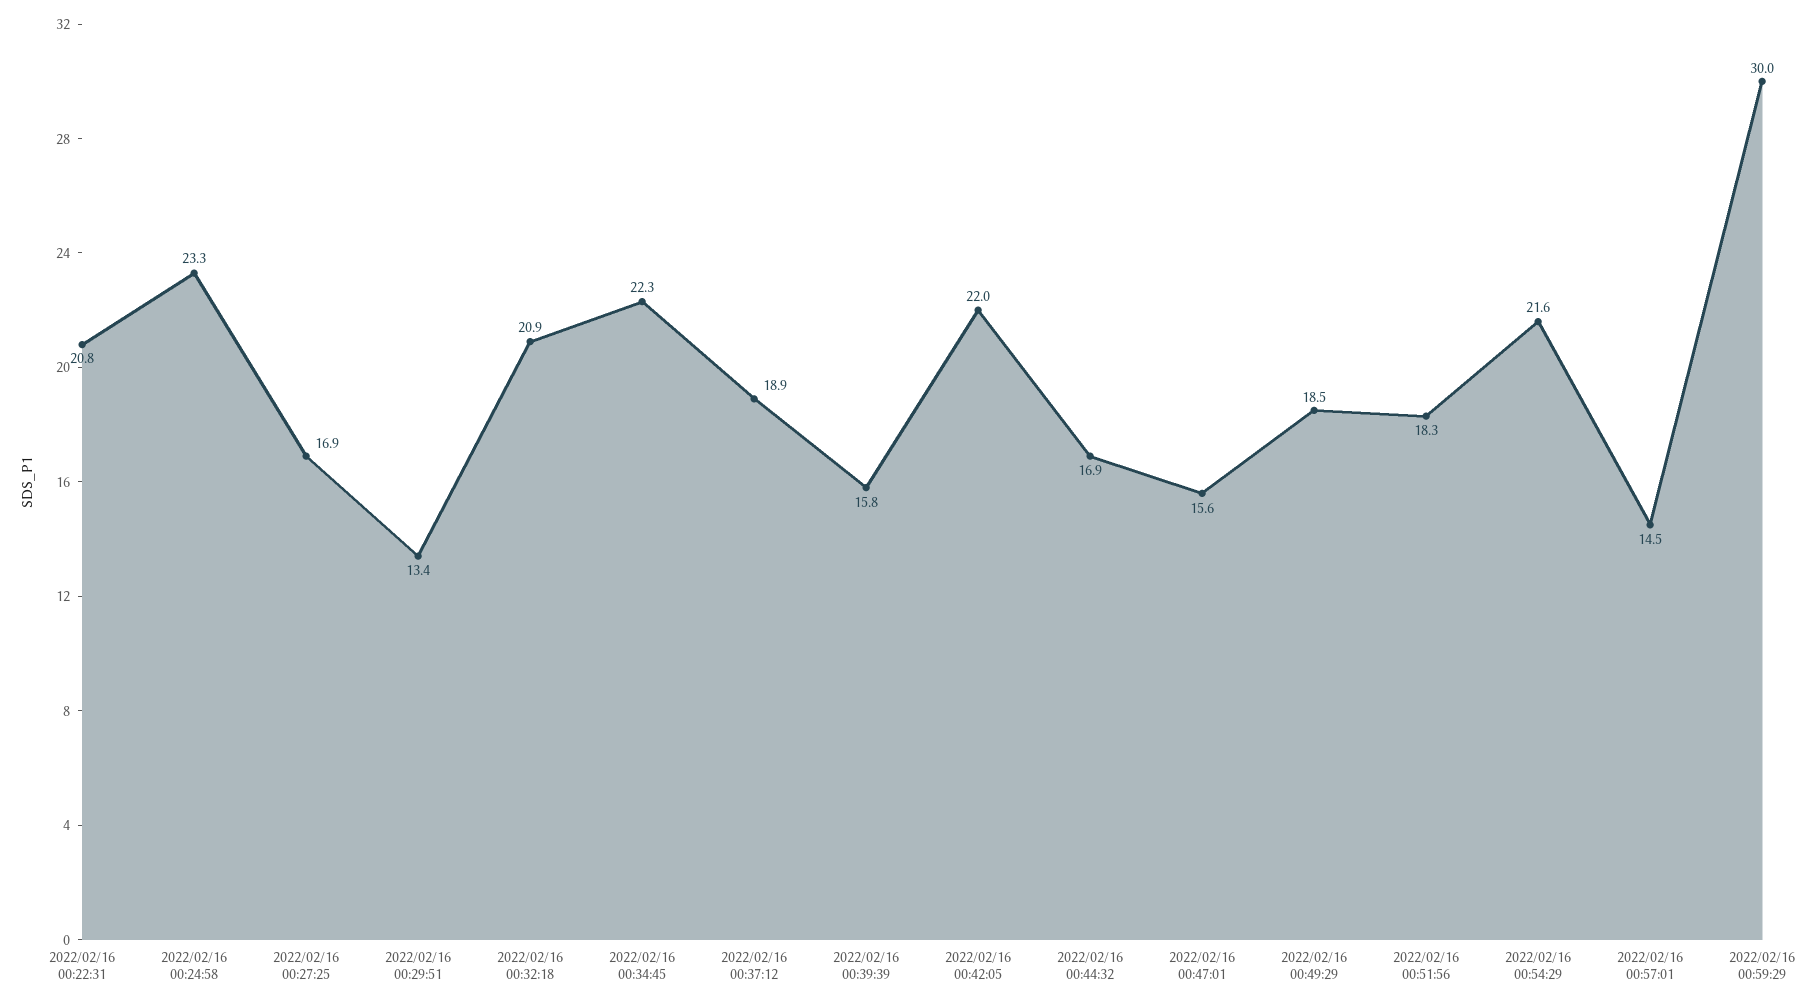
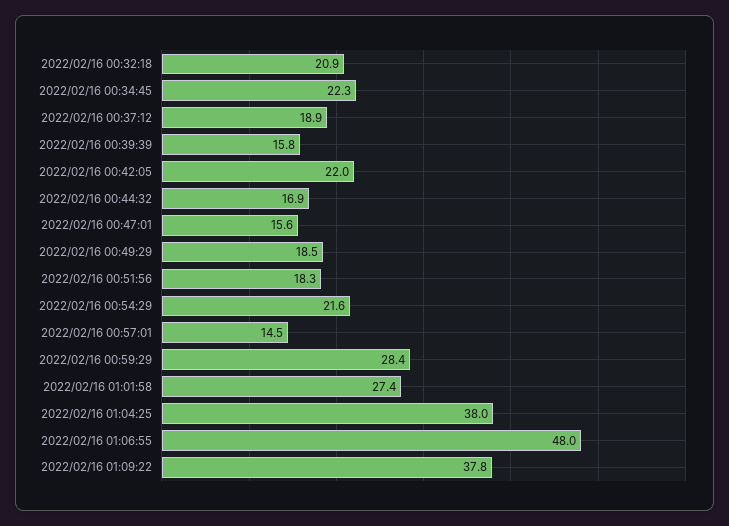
2022/02/16 00:22:31: 20.8 -> none
2022/02/16 00:24:58: 23.3 -> none
2022/02/16 00:27:25: 16.9 -> none
2022/02/16 00:29:51: 13.4 -> none
2022/02/16 00:59:29: 30 -> 28.4
2022/02/16 01:01:58: none -> 27.4
2022/02/16 01:04:25: none -> 38
2022/02/16 01:06:55: none -> 48
2022/02/16 01:09:22: none -> 37.8

